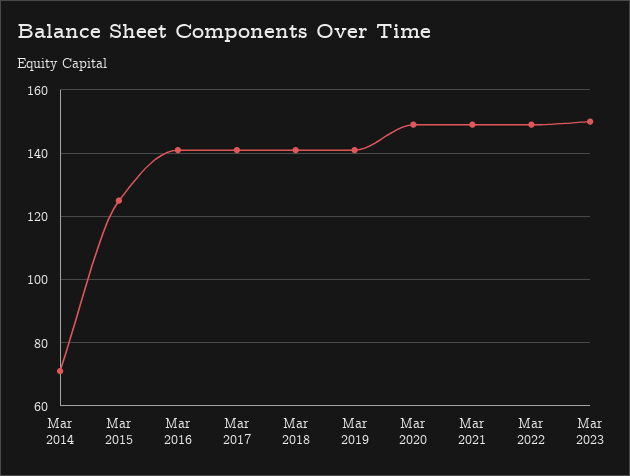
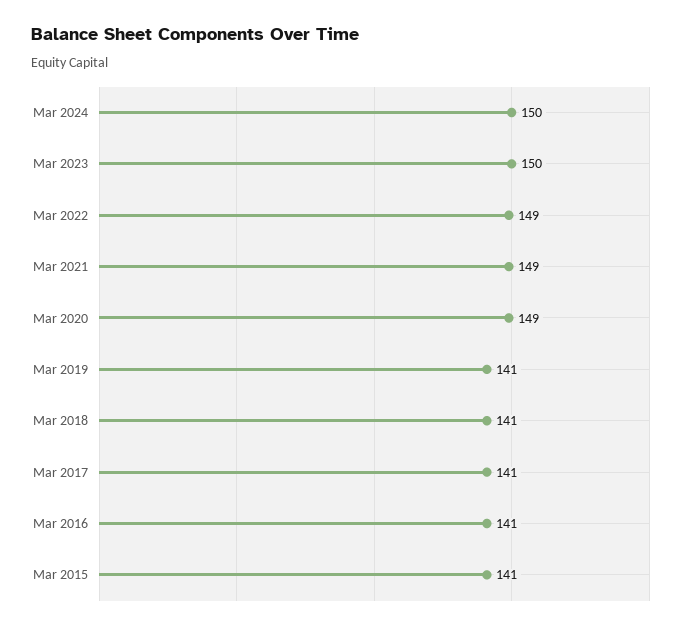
Mar 2014: 70 -> none
Mar 2015: 125 -> 141
Mar 2024: none -> 150

